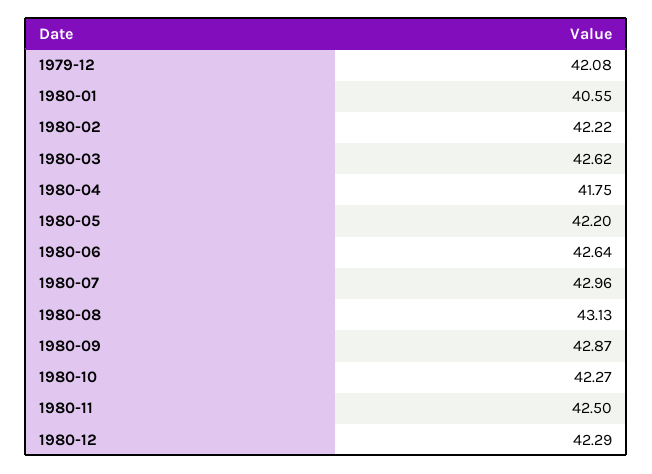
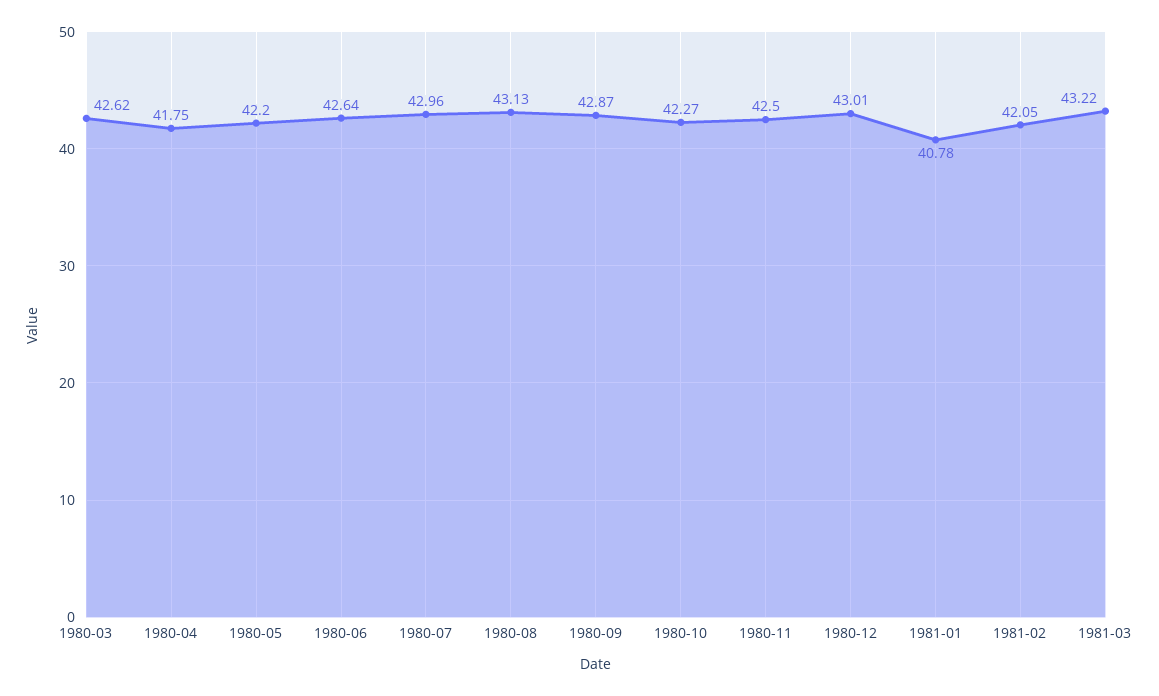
1979-12: 42.08 -> none
1980-01: 40.55 -> none
1980-02: 42.22 -> none
1980-12: 42.29 -> 43.01
1981-01: none -> 40.78
1981-02: none -> 42.05
1981-03: none -> 43.22

